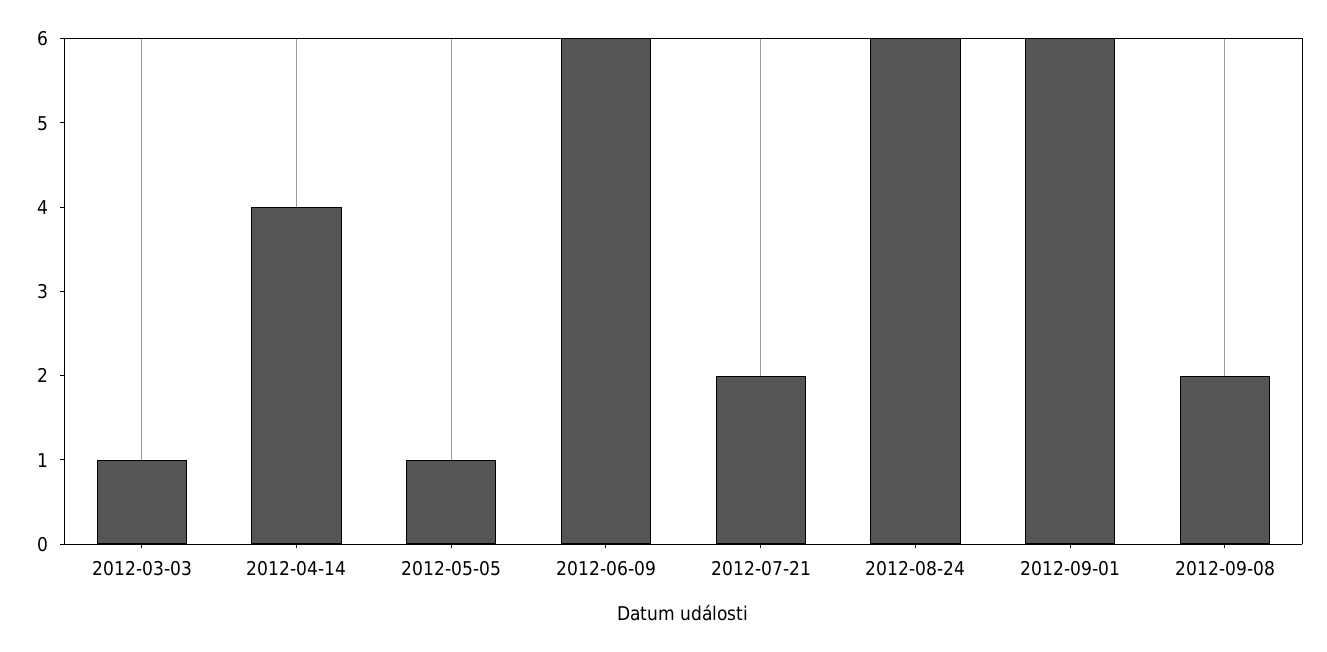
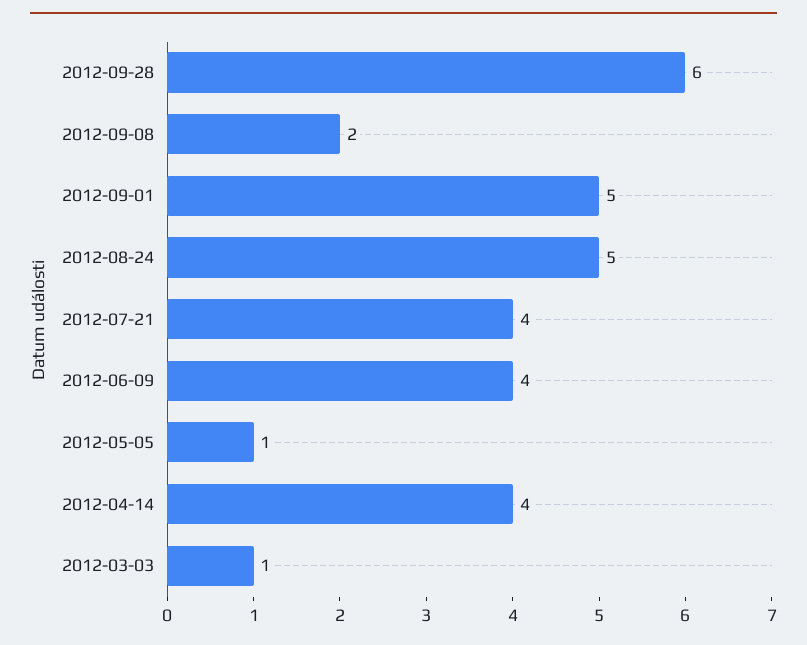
2012-06-09: 6 -> 4
2012-07-21: 2 -> 4
2012-08-24: 6 -> 5
2012-09-01: 6 -> 5
2012-09-28: none -> 6

